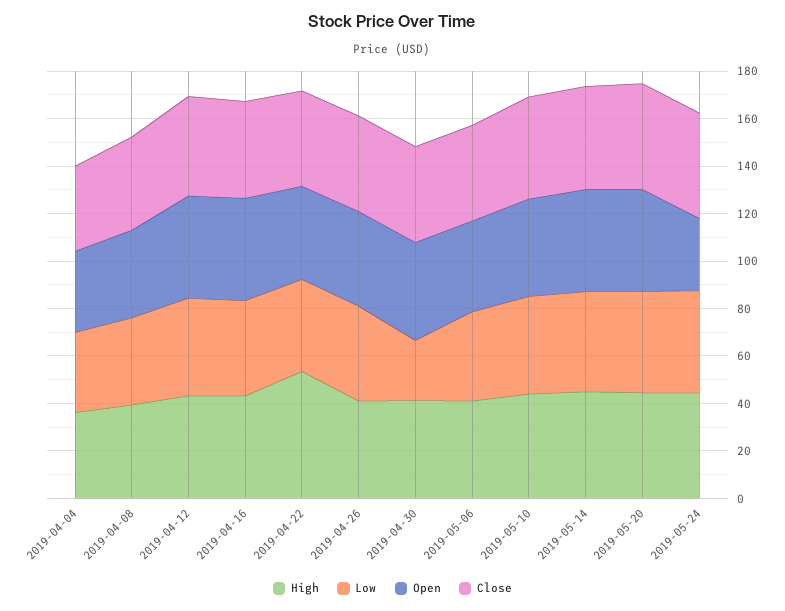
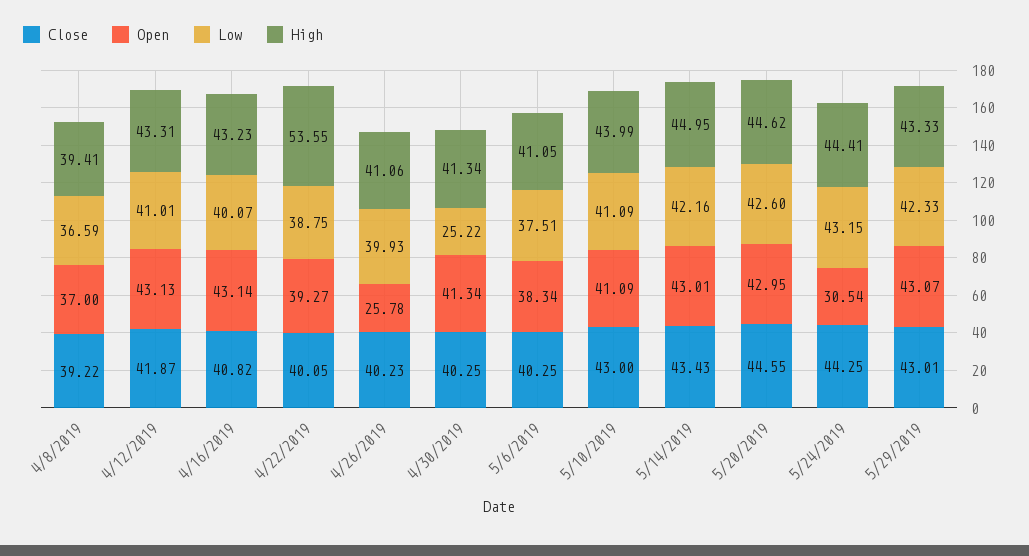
High, 2019-04-04: 35 -> none
Low, 2019-04-04: 35 -> none
Open, 2019-04-04: 35 -> none
Close, 2019-04-04: 35 -> none
Open, 2019-04-26: 40 -> 25.78
Close, 5/29/2019: none -> 43.01
Open, 5/29/2019: none -> 43.07
Low, 5/29/2019: none -> 42.33
High, 5/29/2019: none -> 43.33

